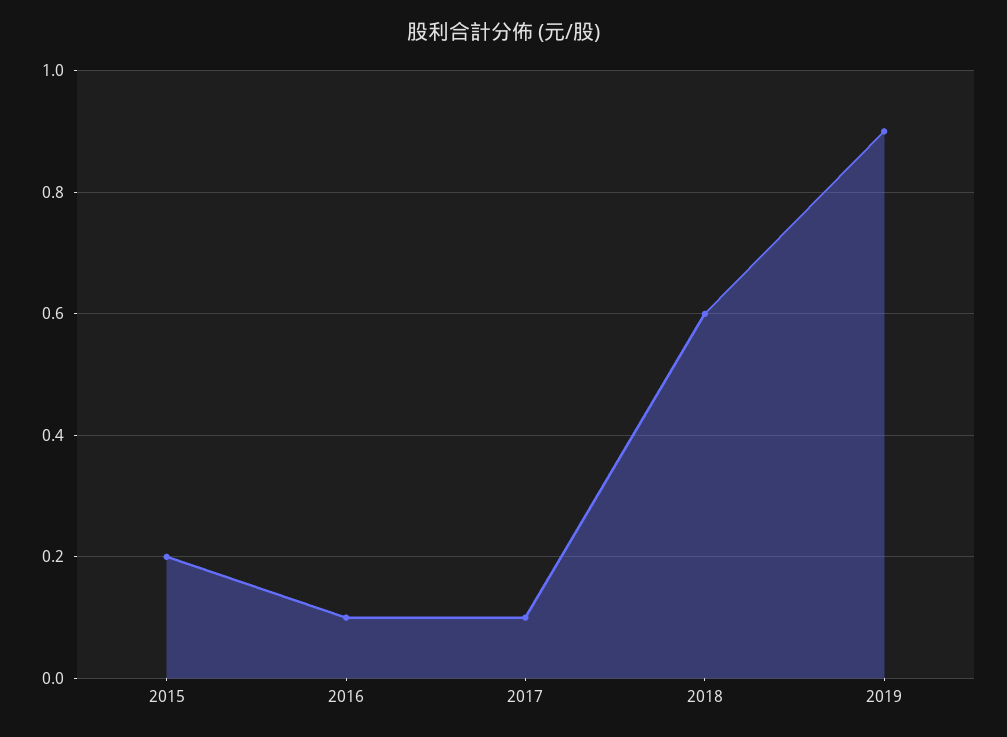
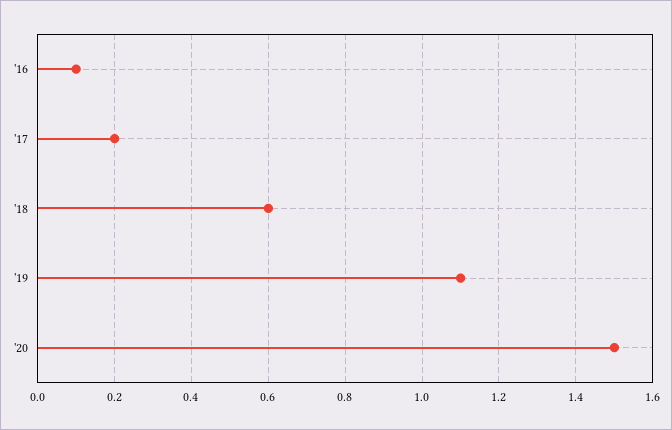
2015: 0.2 -> none
2017: 0.1 -> 0.2
2019: 0.9 -> 1.1
'20: none -> 1.5

